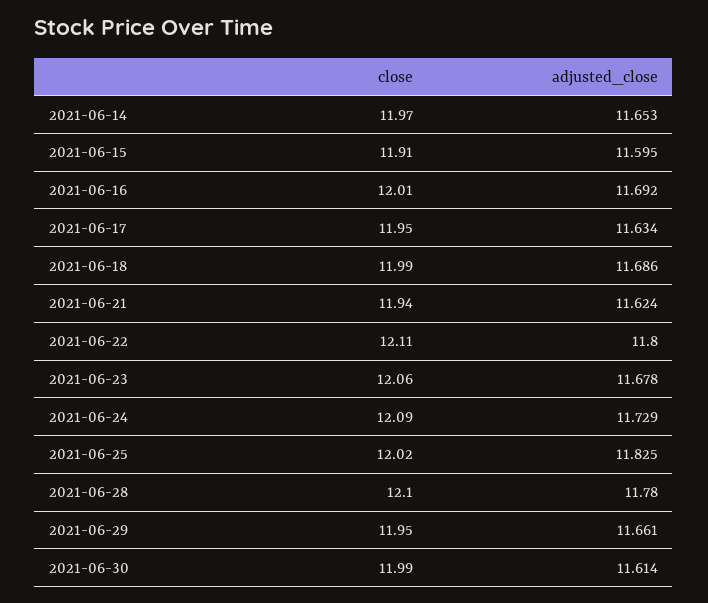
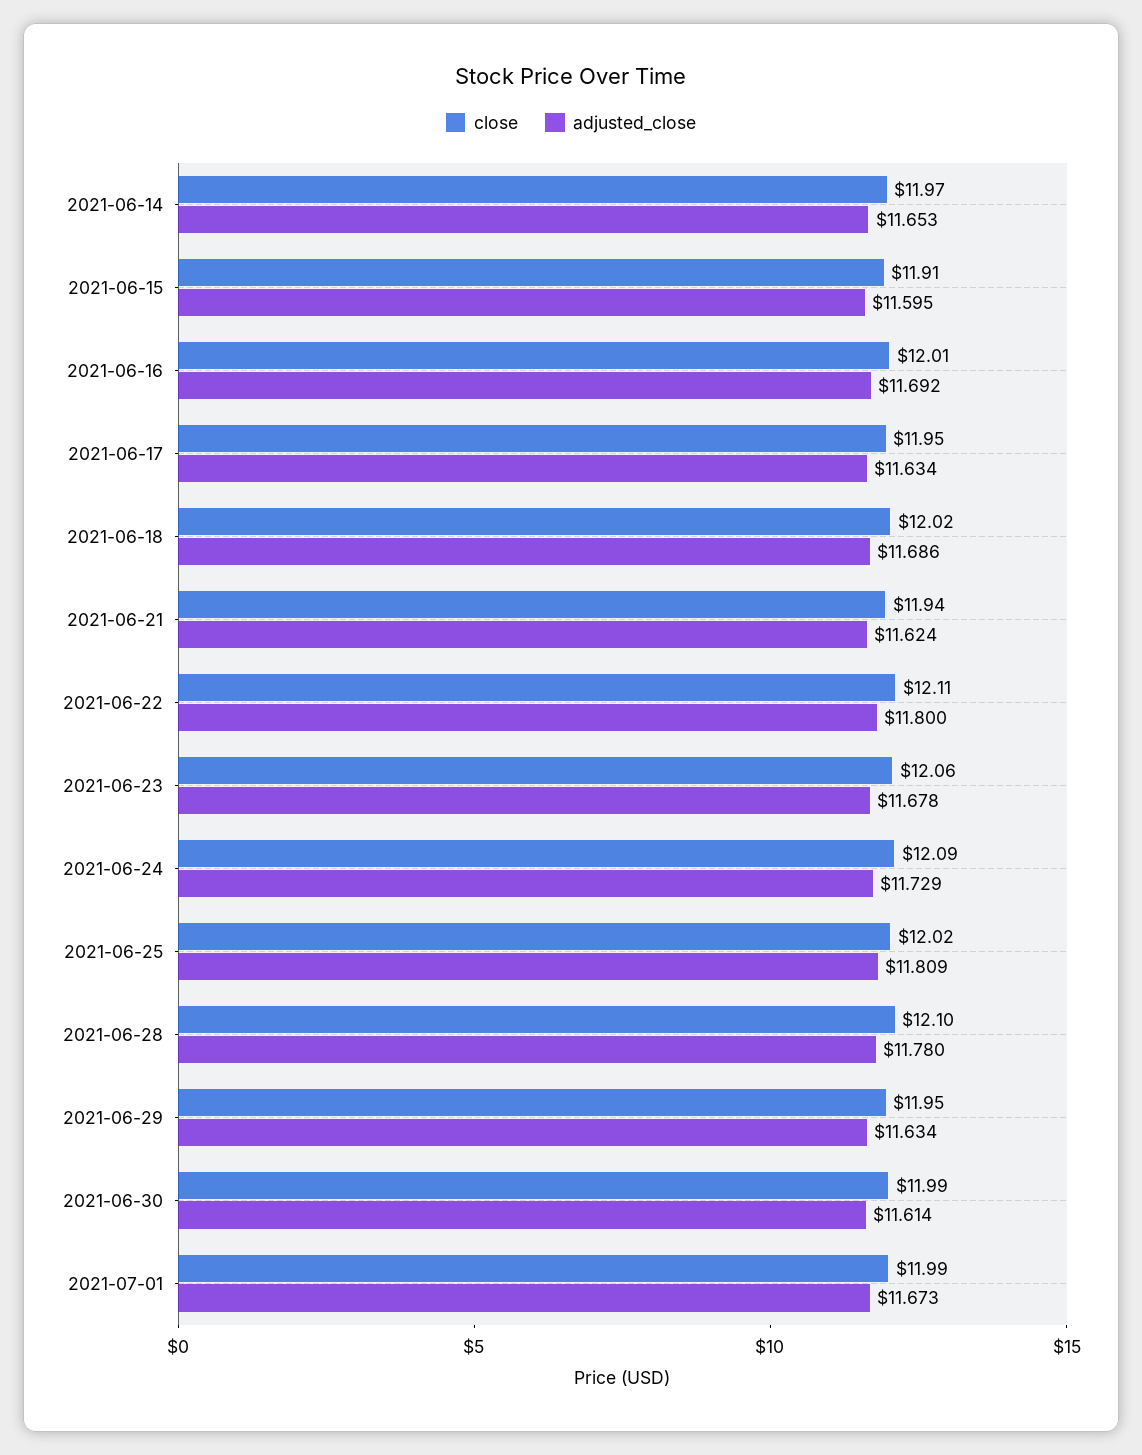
close, 2021-06-18: 11.99 -> 12.02
adjusted_close, 2021-06-25: 11.825 -> 11.809
adjusted_close, 2021-06-29: 11.661 -> 11.634
close, 2021-07-01: none -> 11.99
adjusted_close, 2021-07-01: none -> 11.673

